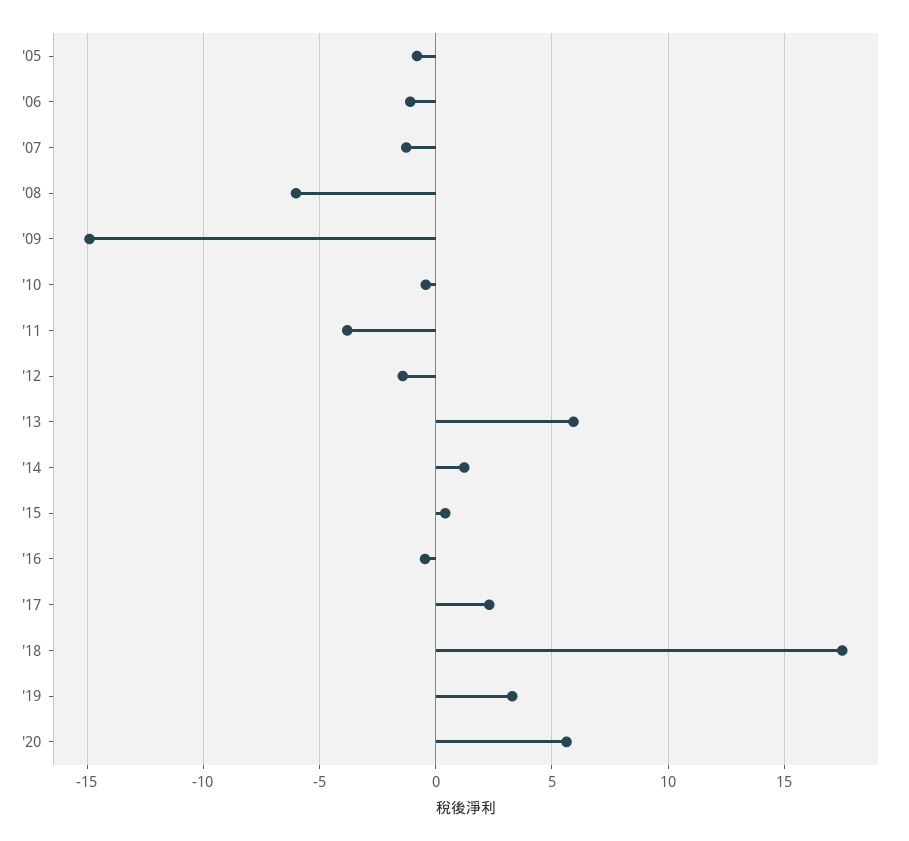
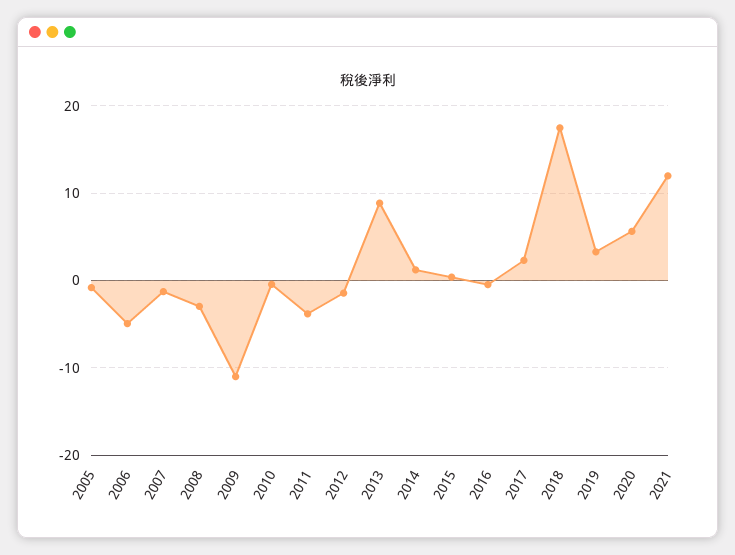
'06: -1 -> -5
'08: -6 -> -3
'09: -15 -> -11
'13: 6 -> 9
2021: none -> 12

